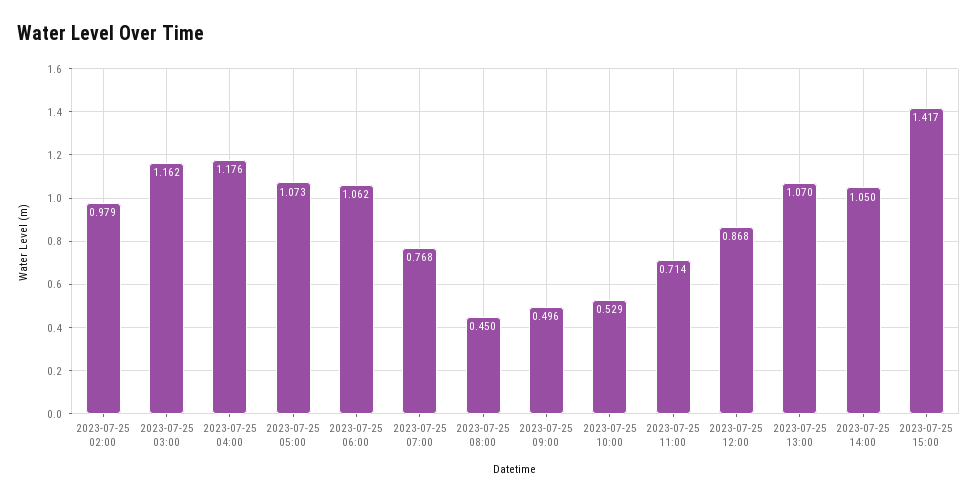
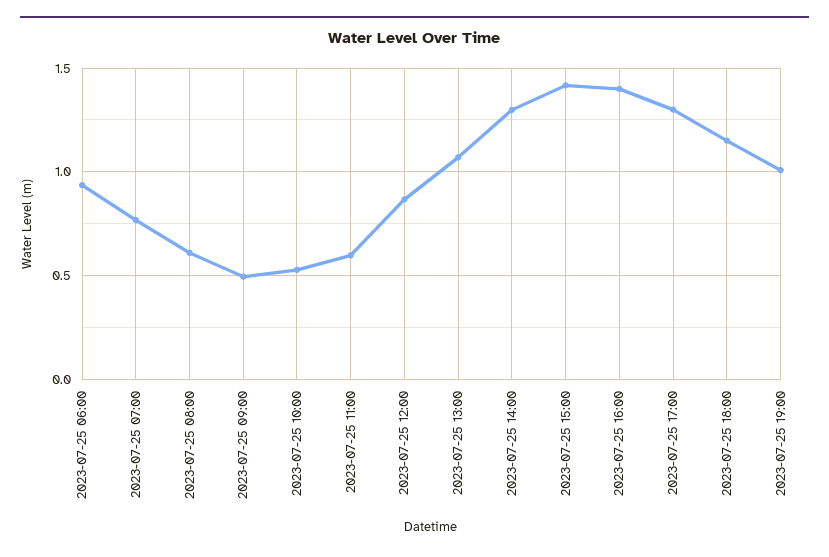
2023-07-25 02:00: 0.979 -> none
2023-07-25 03:00: 1.162 -> none
2023-07-25 04:00: 1.176 -> none
2023-07-25 05:00: 1.073 -> none
2023-07-25 06:00: 1.062 -> 0.95
2023-07-25 08:00: 0.45 -> 0.6
2023-07-25 11:00: 0.714 -> 0.6
2023-07-25 14:00: 1.05 -> 1.3
2023-07-25 16:00: none -> 1.4
2023-07-25 17:00: none -> 1.3
2023-07-25 18:00: none -> 1.15
2023-07-25 19:00: none -> 1

